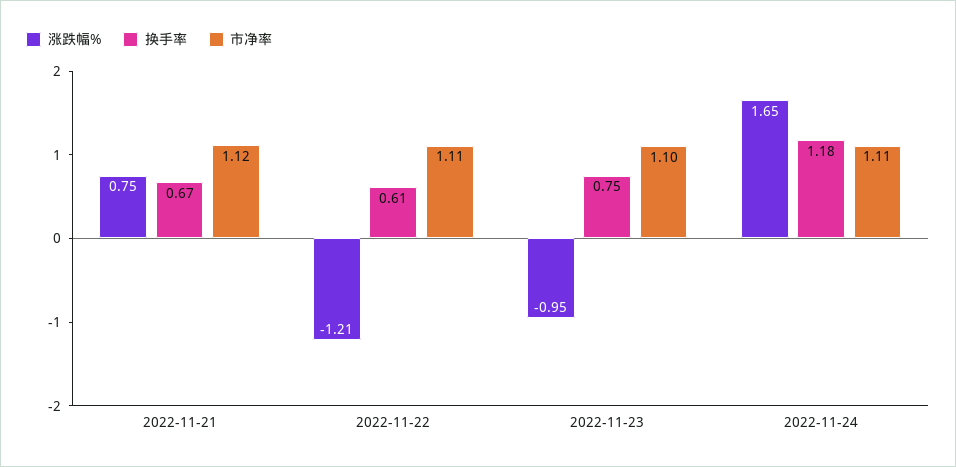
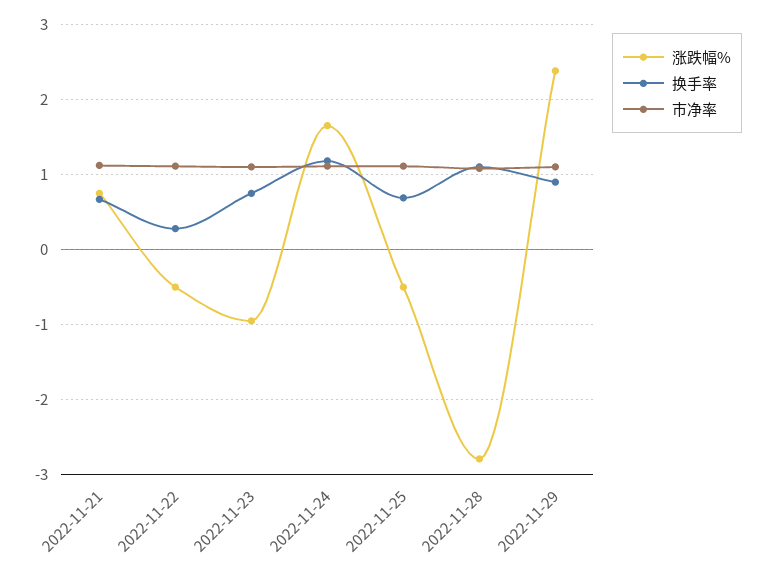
涨跌幅%, 2022-11-22: -1.21 -> -0.5
换手率, 2022-11-22: 0.61 -> 0.3
涨跌幅%, 2022-11-25: none -> -0.5
换手率, 2022-11-25: none -> 0.7
市净率, 2022-11-25: none -> 1.1
涨跌幅%, 2022-11-28: none -> -2.8
换手率, 2022-11-28: none -> 1.1
市净率, 2022-11-28: none -> 1.1
涨跌幅%, 2022-11-29: none -> 2.4
换手率, 2022-11-29: none -> 0.9
市净率, 2022-11-29: none -> 1.1

